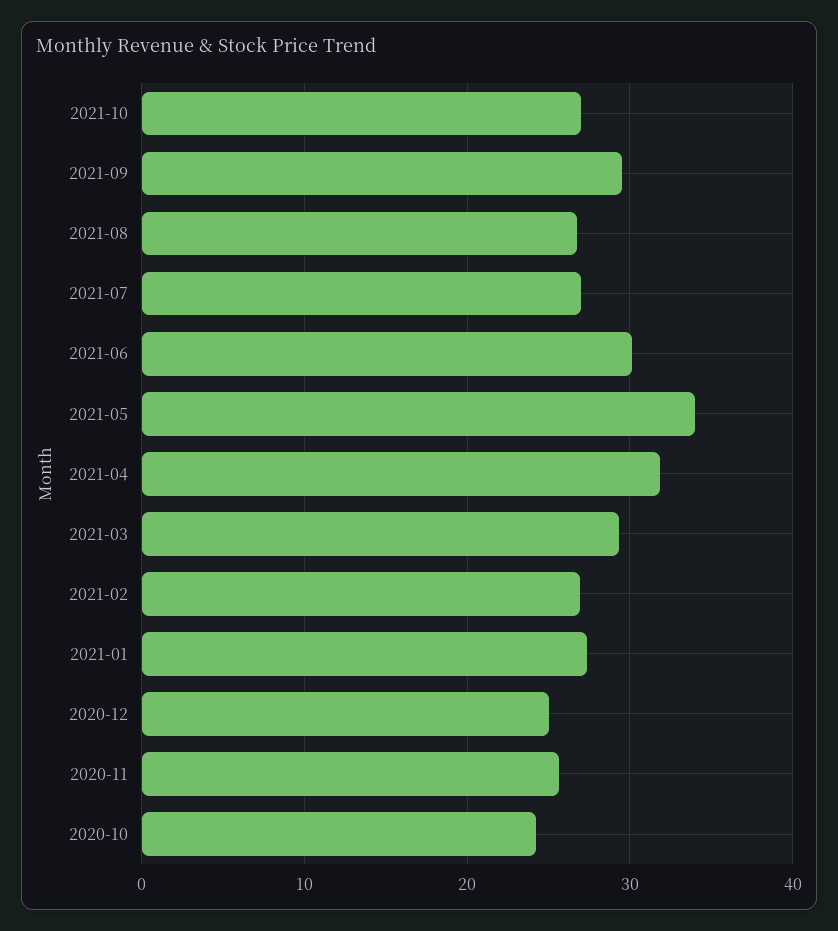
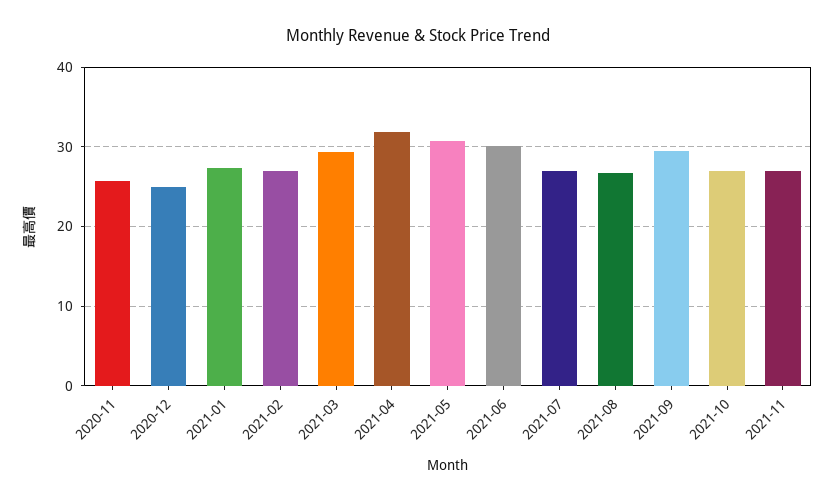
2021-05: 34 -> 31
2020-10: 24 -> none
2021-11: none -> 27

